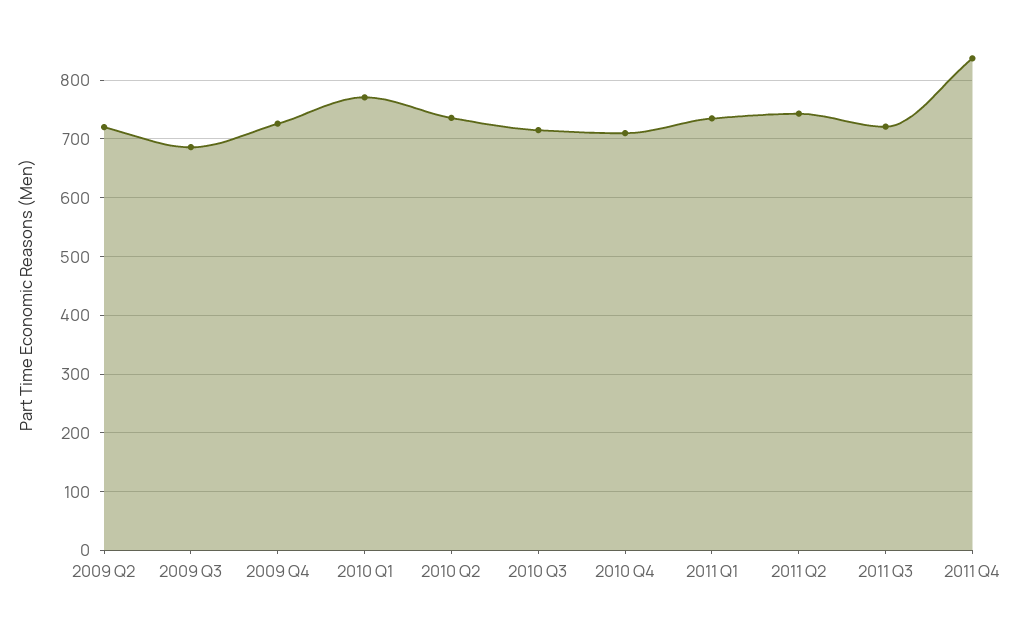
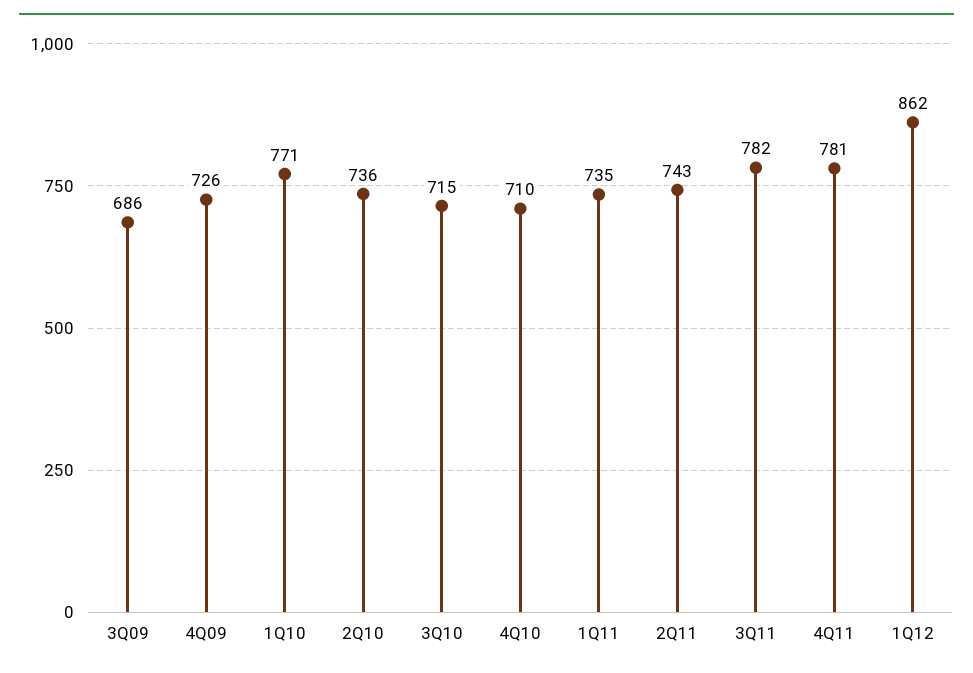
2009 Q2: 720 -> none
2011 Q3: 720 -> 782
2011 Q4: 840 -> 781
1Q12: none -> 862

